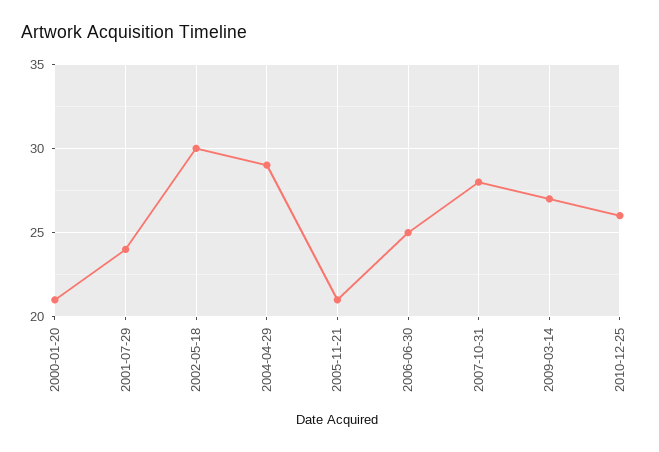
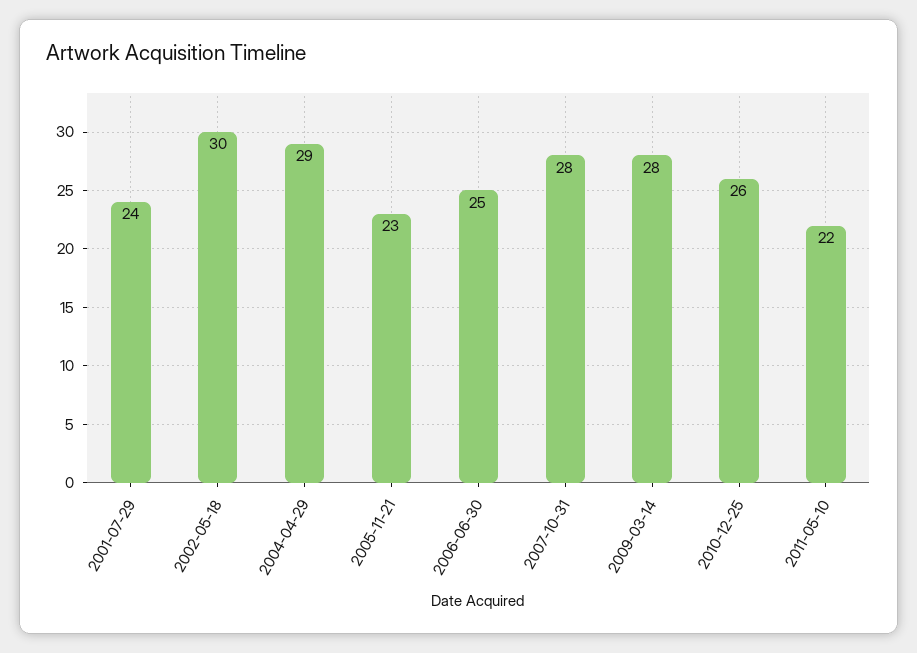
2000-01-20: 21 -> none
2005-11-21: 21 -> 23
2009-03-14: 27 -> 28
2011-05-10: none -> 22

